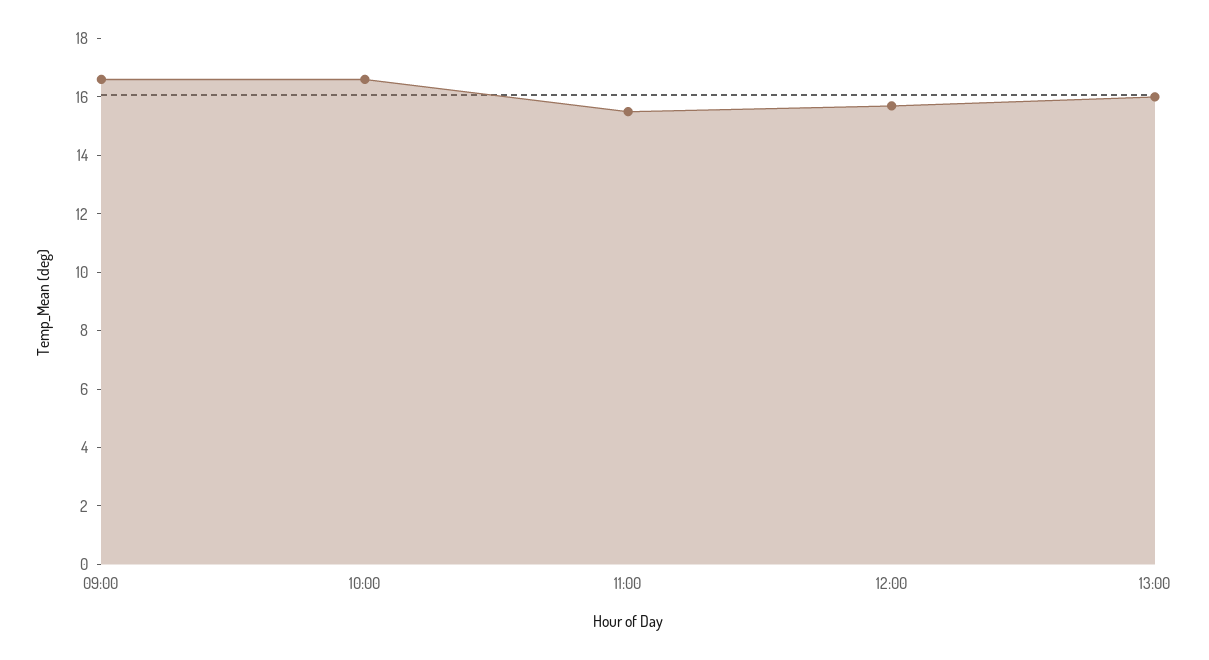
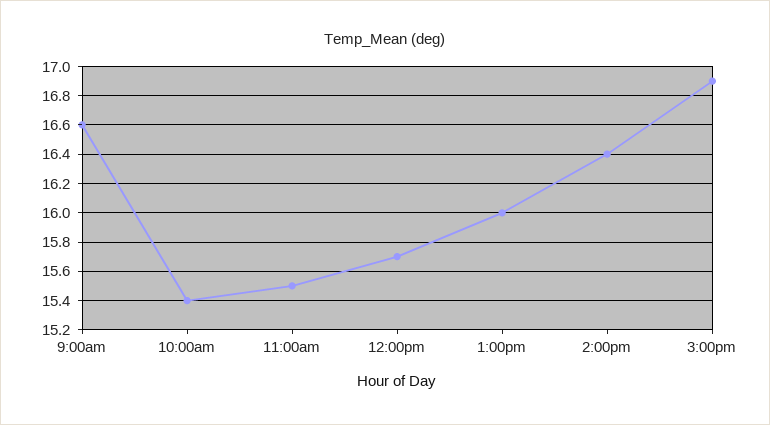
10:00: 16.5 -> 15.4
2:00pm: none -> 16.4
3:00pm: none -> 16.9

